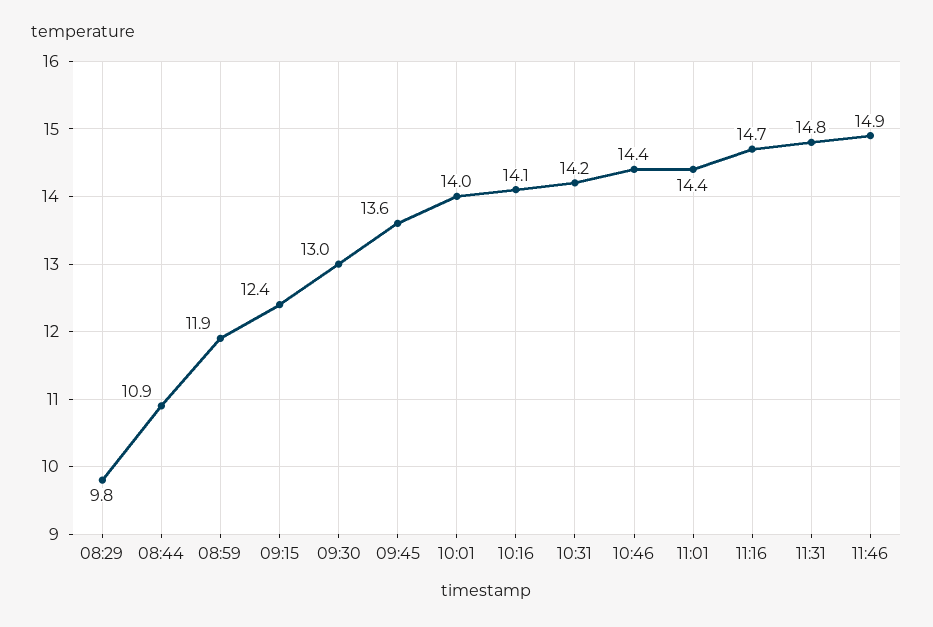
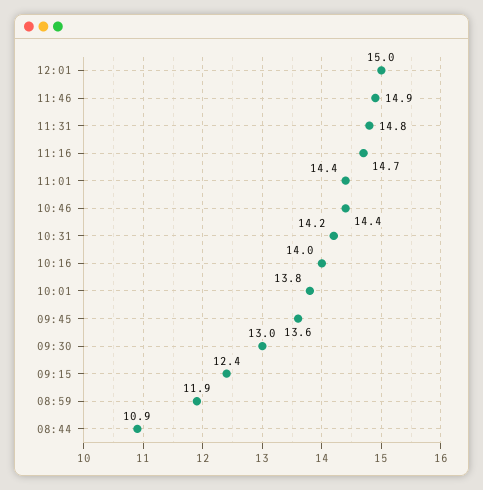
08:29: 9.8 -> none
10:01: 14 -> 13.8
10:16: 14.1 -> 14
12:01: none -> 15

